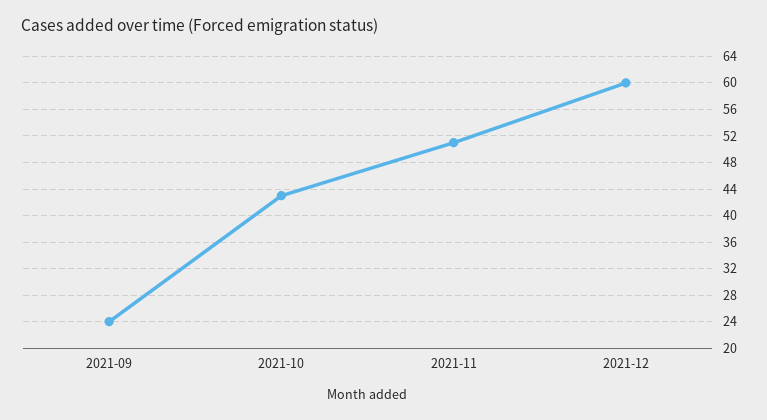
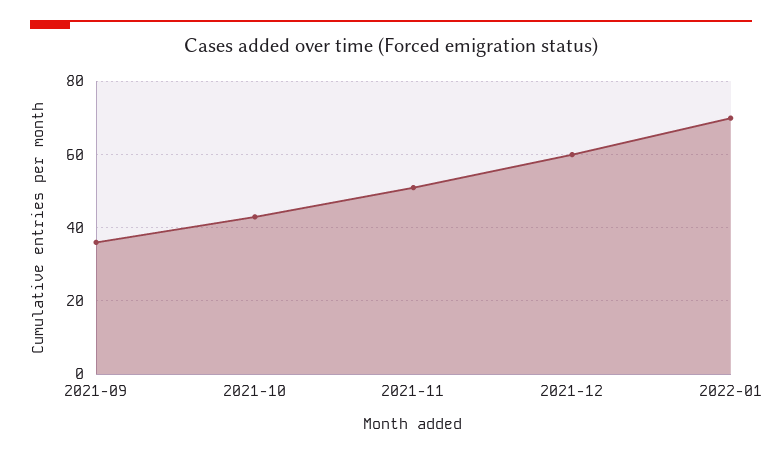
2021-09: 24 -> 35
2022-01: none -> 70

